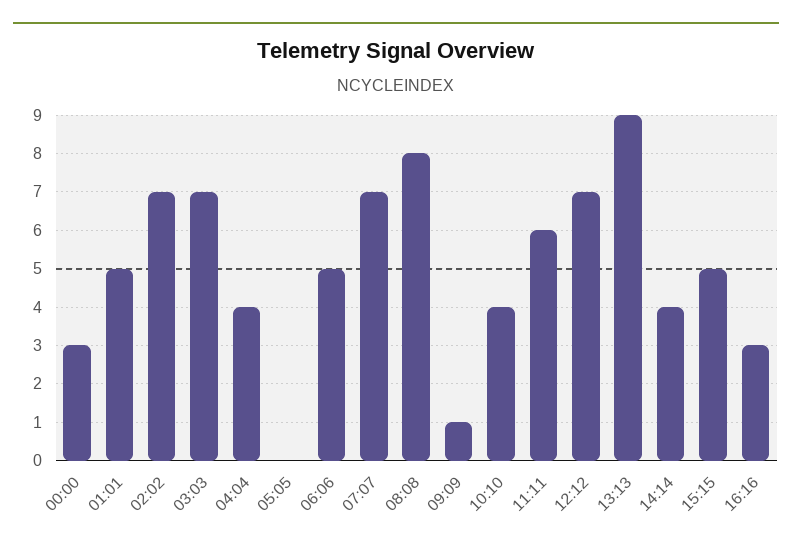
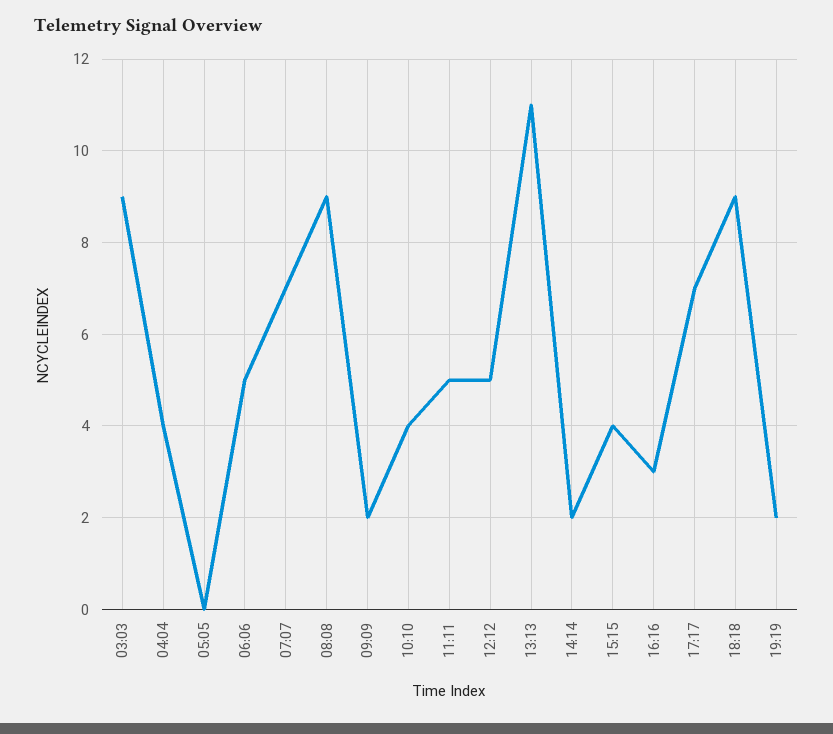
00:00: 3 -> none
01:01: 5 -> none
02:02: 7 -> none
03:03: 7 -> 9
08:08: 8 -> 9
09:09: 1 -> 2
11:11: 6 -> 5
12:12: 7 -> 5
13:13: 9 -> 11
14:14: 4 -> 2
15:15: 5 -> 4
17:17: none -> 7
18:18: none -> 9
19:19: none -> 2

